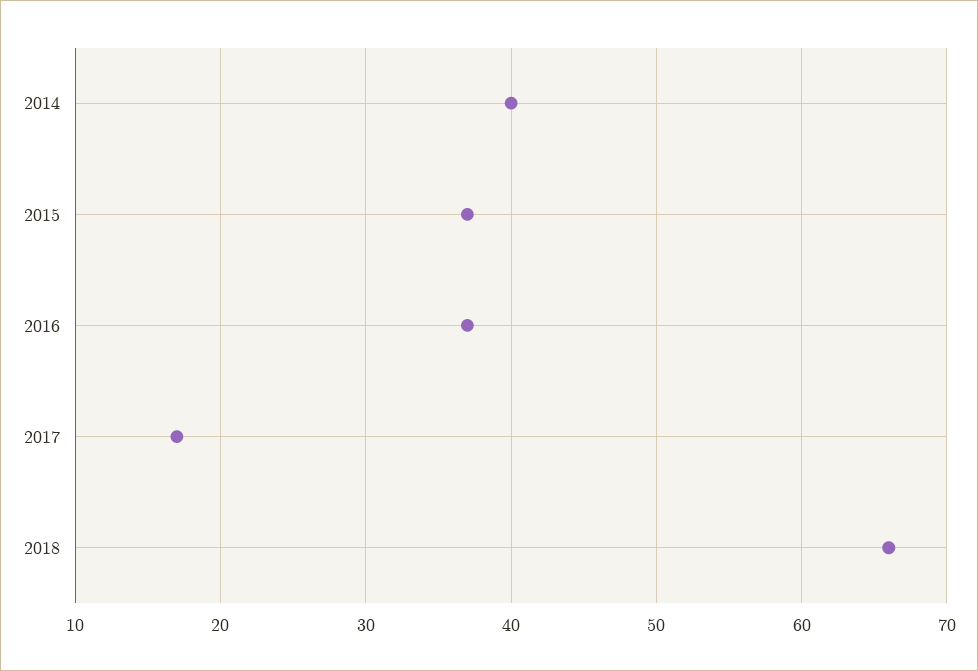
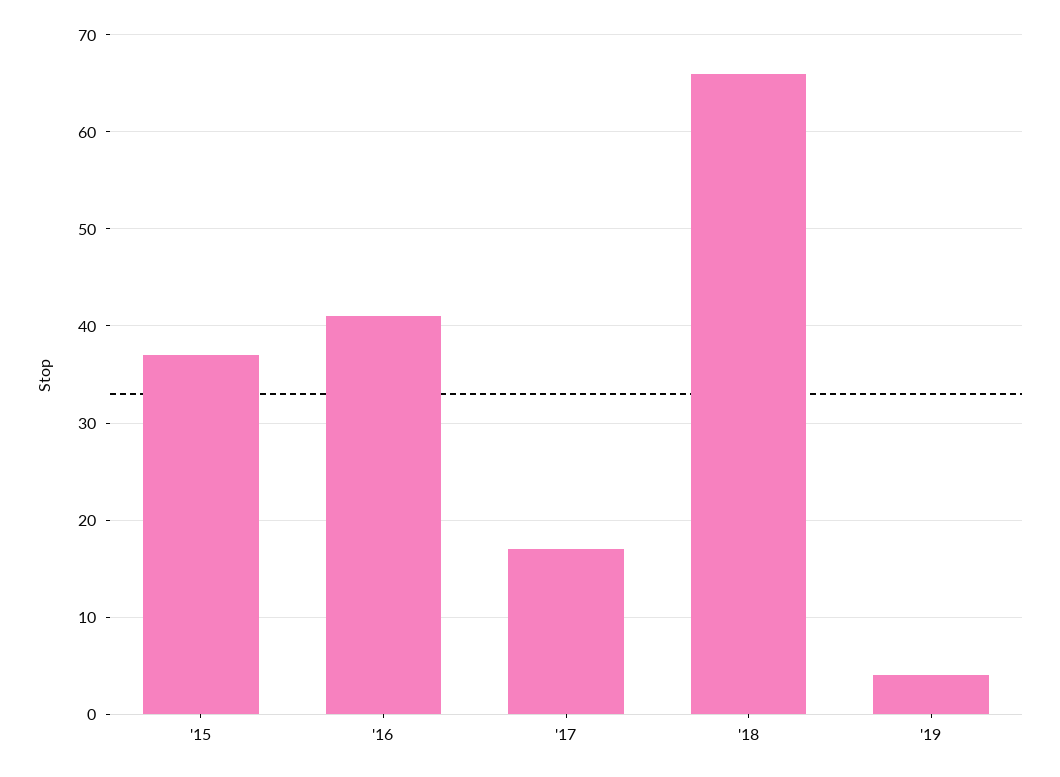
2014: 40 -> none
2016: 37 -> 41
'19: none -> 4

